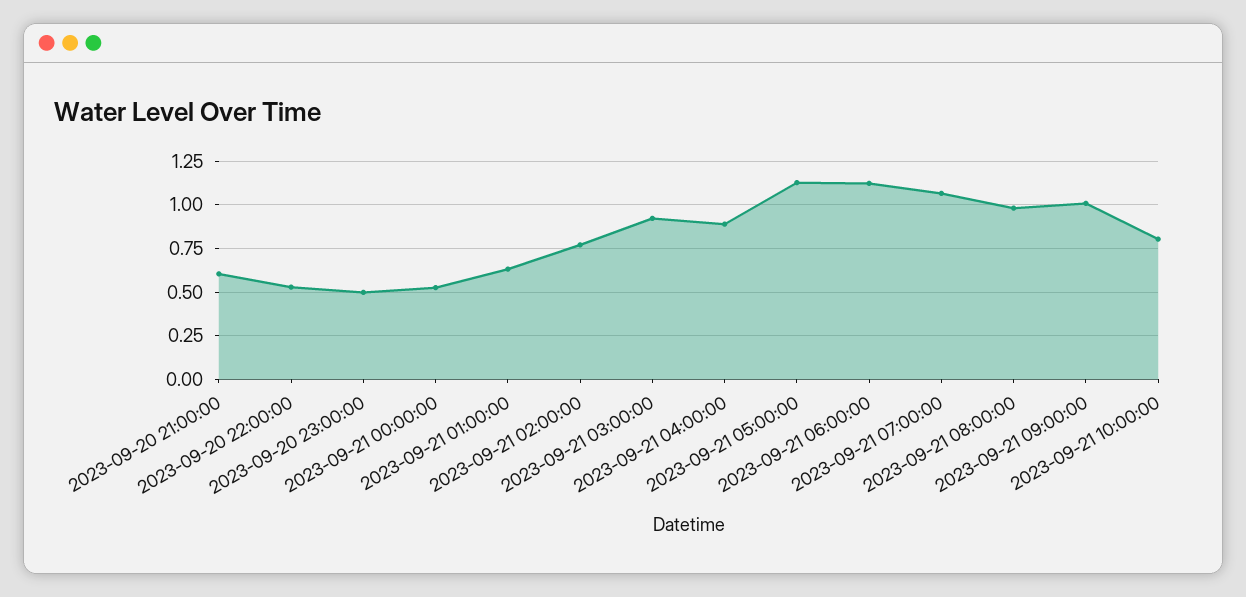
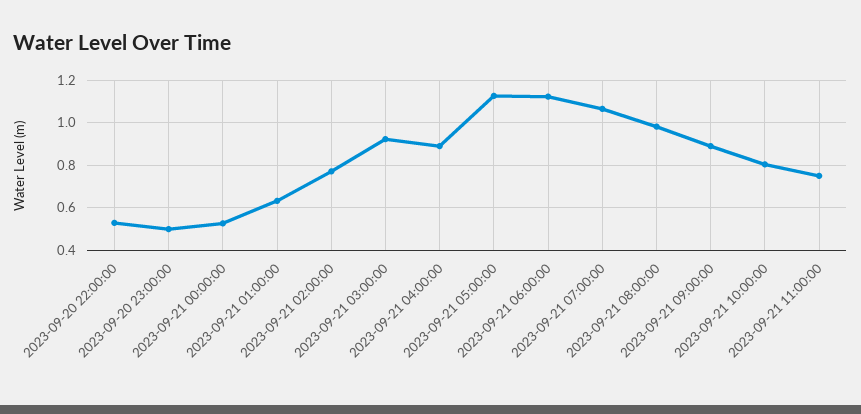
2023-09-20 21:00:00: 0.6 -> none
2023-09-21 09:00:00: 1 -> 0.9
2023-09-21 11:00:00: none -> 0.75

